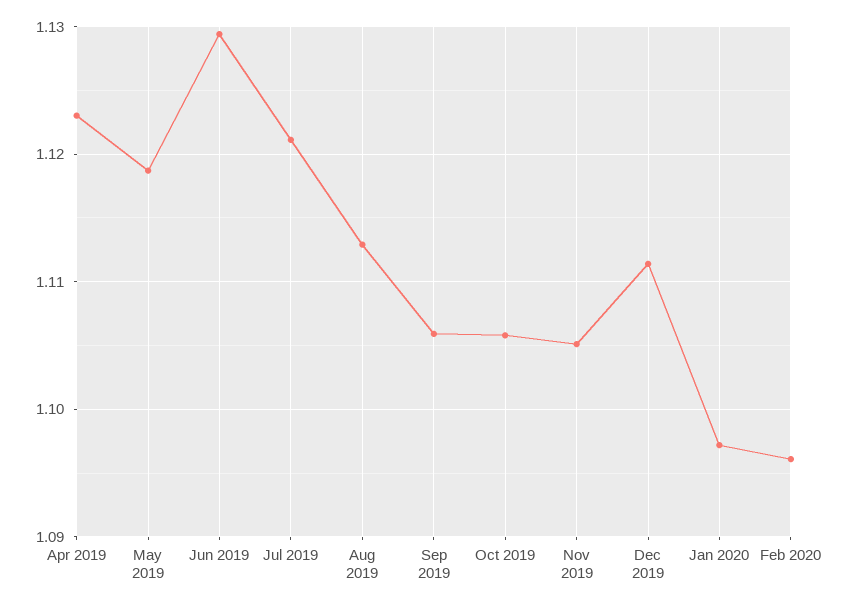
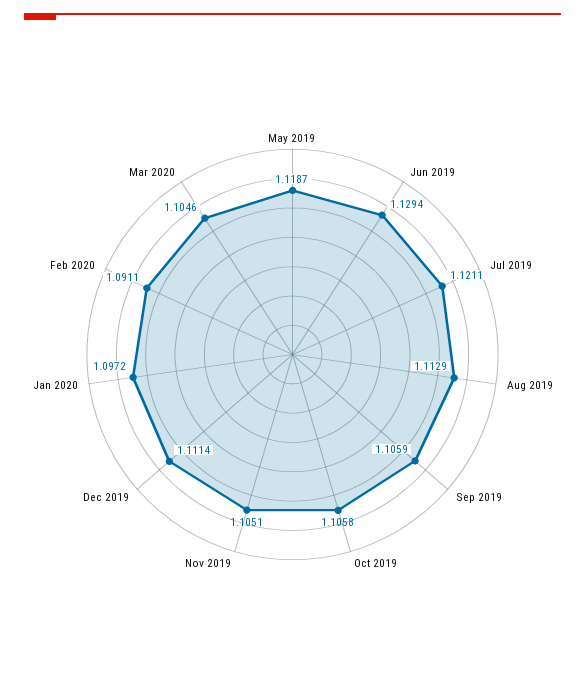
Apr 2019: 1.123 -> none
Feb 2020: 1.096 -> 1.0911
Mar 2020: none -> 1.1046

